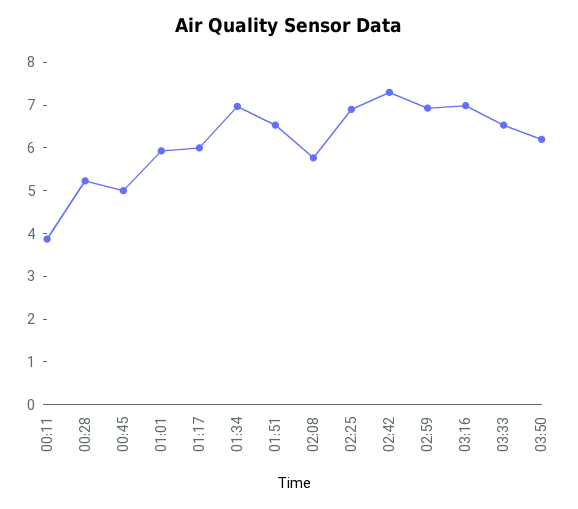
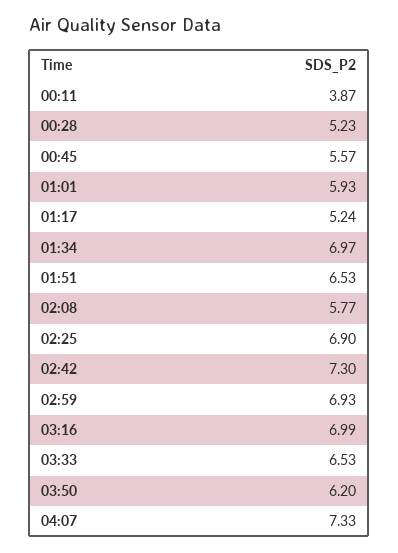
00:45: 5 -> 5.57
01:17: 6 -> 5.24
04:07: none -> 7.33

